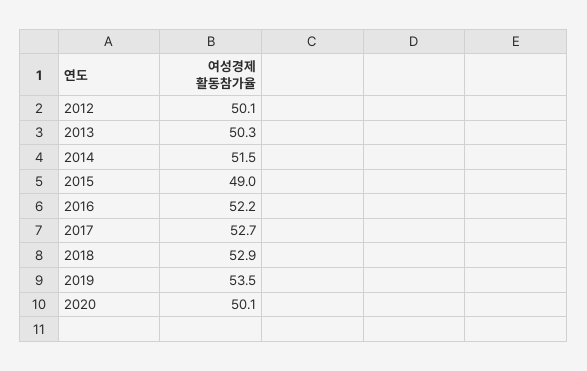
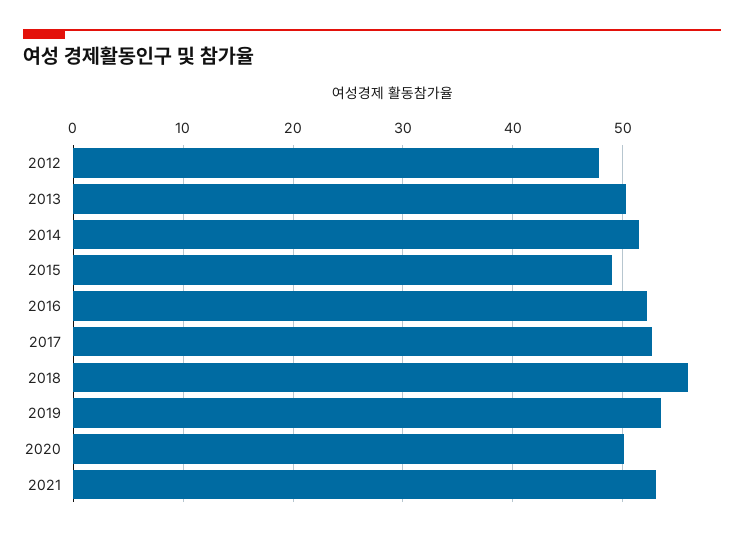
2012: 50.1 -> 48
2018: 52.9 -> 56
2021: none -> 53

